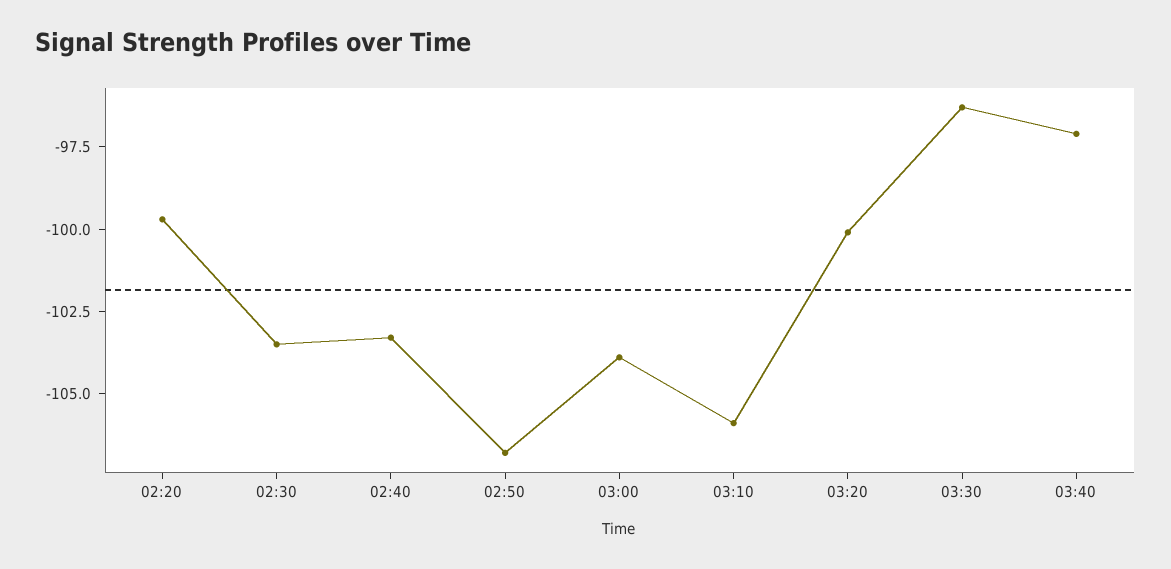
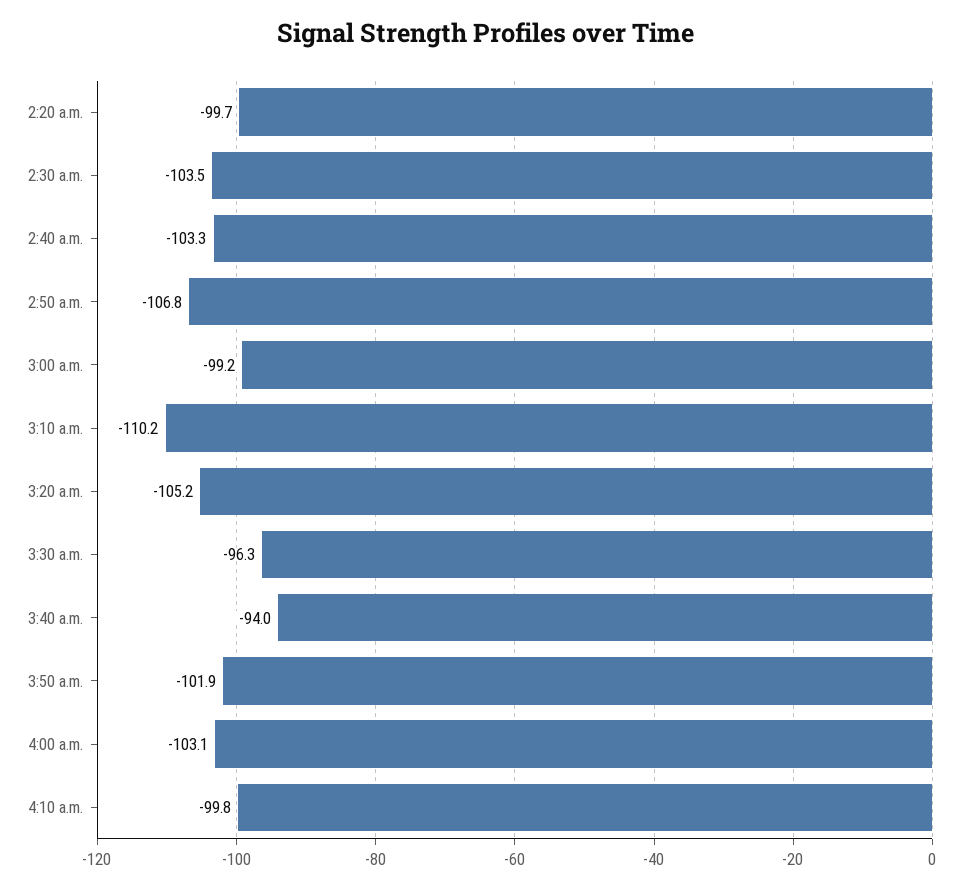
03:00: -104 -> -99.2
03:10: -106 -> -110.2
03:20: -100 -> -105.2
03:40: -97 -> -94
3:50 a.m.: none -> -101.9
4:00 a.m.: none -> -103.1
4:10 a.m.: none -> -99.8

